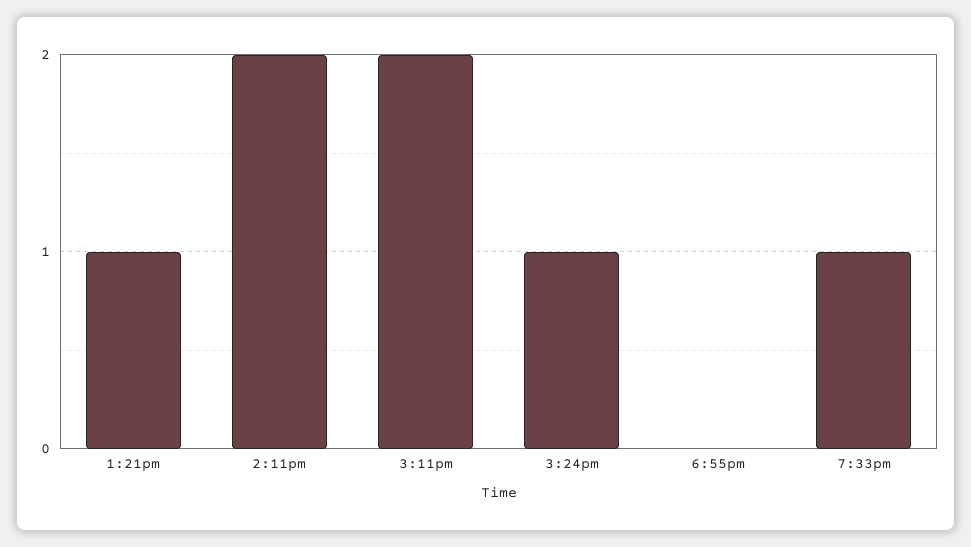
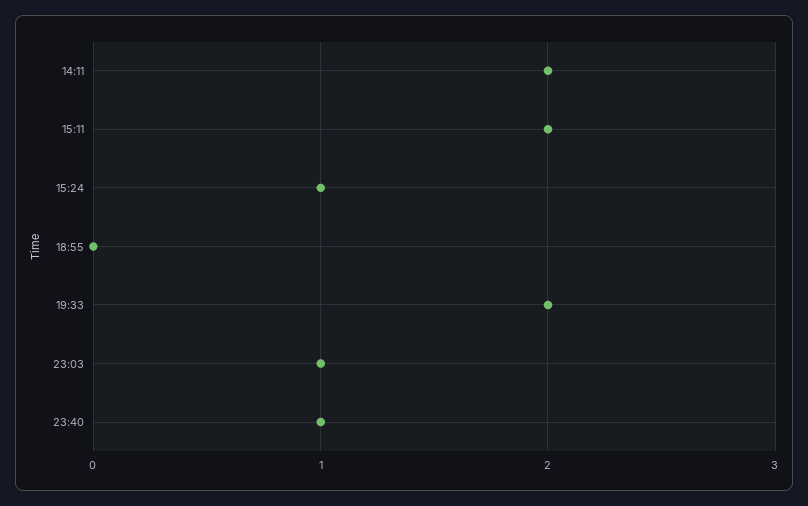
1:21pm: 1 -> none
7:33pm: 1 -> 2
23:03: none -> 1
23:40: none -> 1

